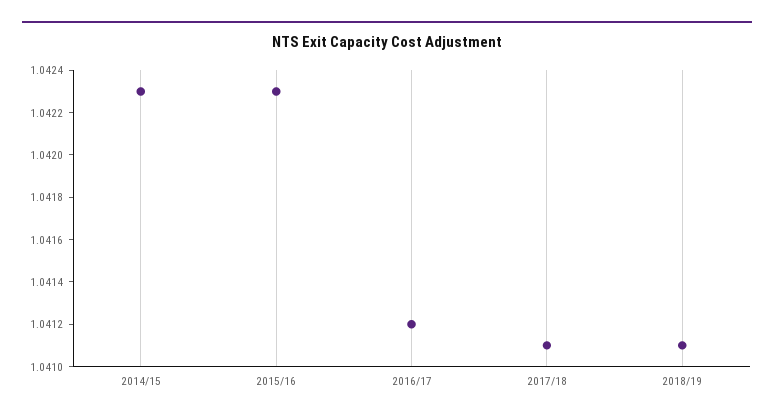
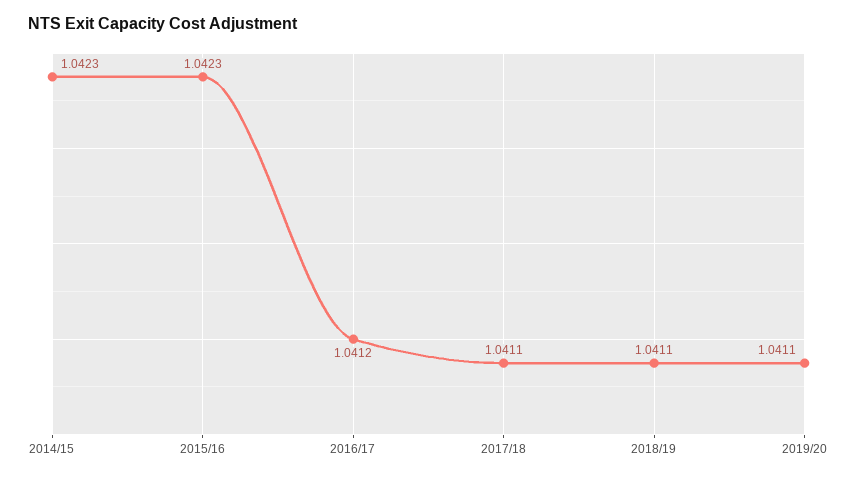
2019/20: none -> 1.0411

